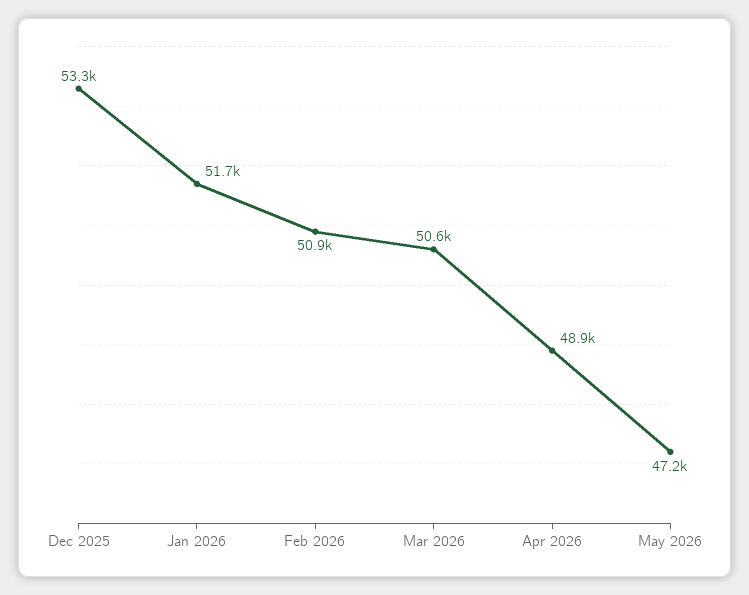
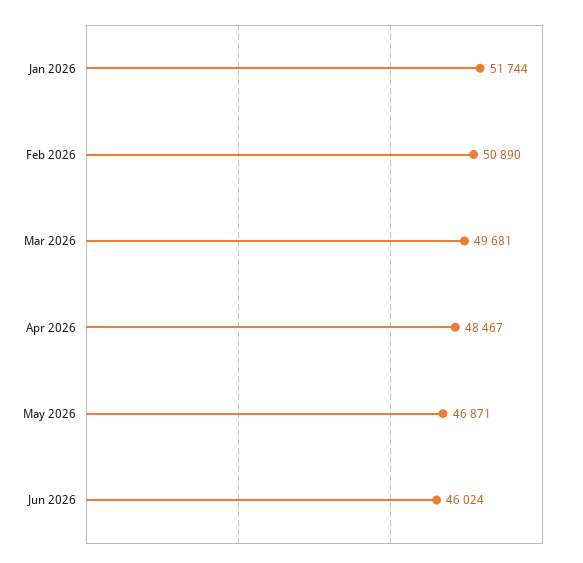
Dec 2025: 53300 -> none
Mar 2026: 50600 -> 49681
Apr 2026: 48900 -> 48467
May 2026: 47200 -> 46871
Jun 2026: none -> 46024

